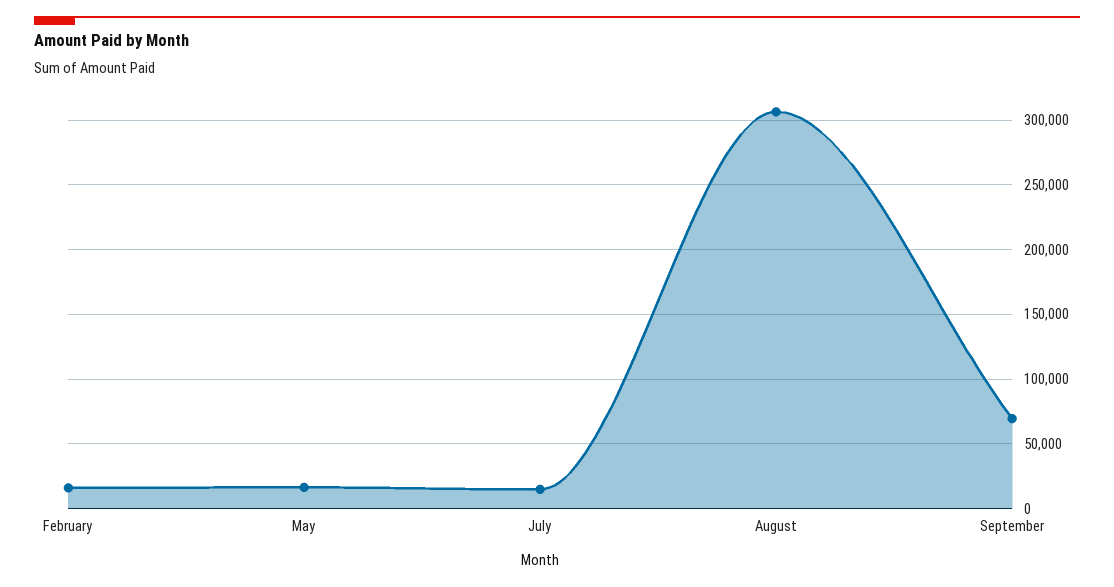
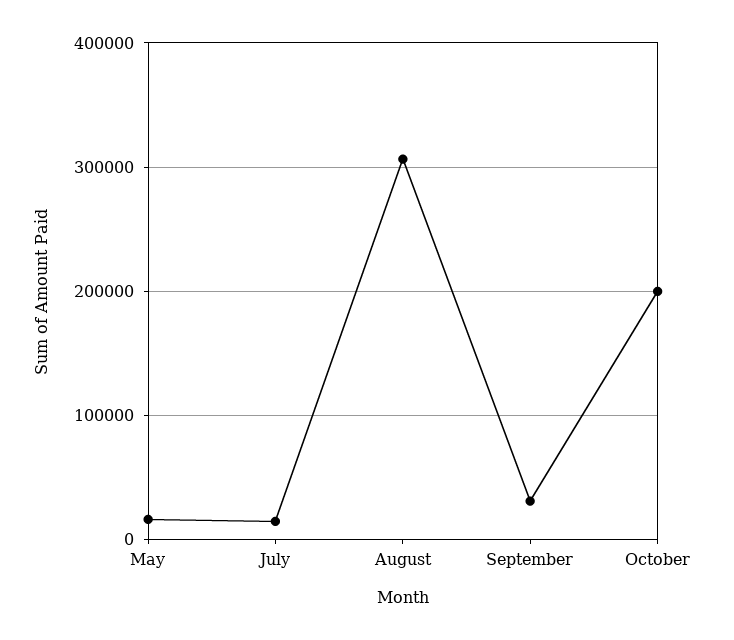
February: 15000 -> none
September: 70000 -> 30000
October: none -> 200000

